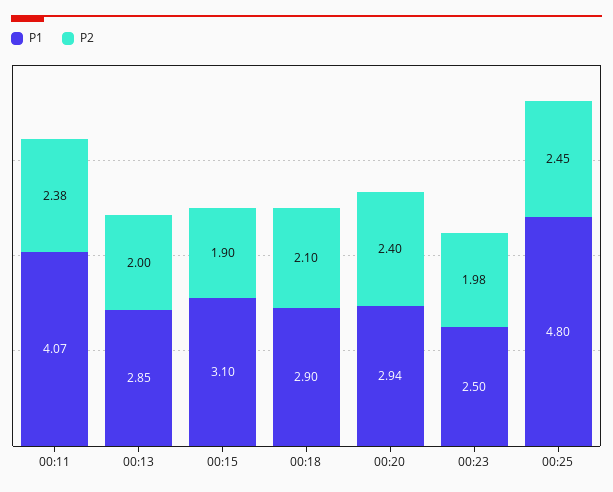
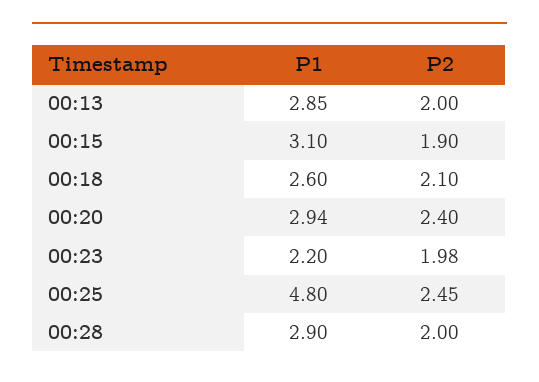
P1, 00:11: 4.07 -> none
P2, 00:11: 2.38 -> none
P1, 00:18: 2.9 -> 2.6
P1, 00:23: 2.5 -> 2.2
P1, 00:28: none -> 2.9
P2, 00:28: none -> 2

